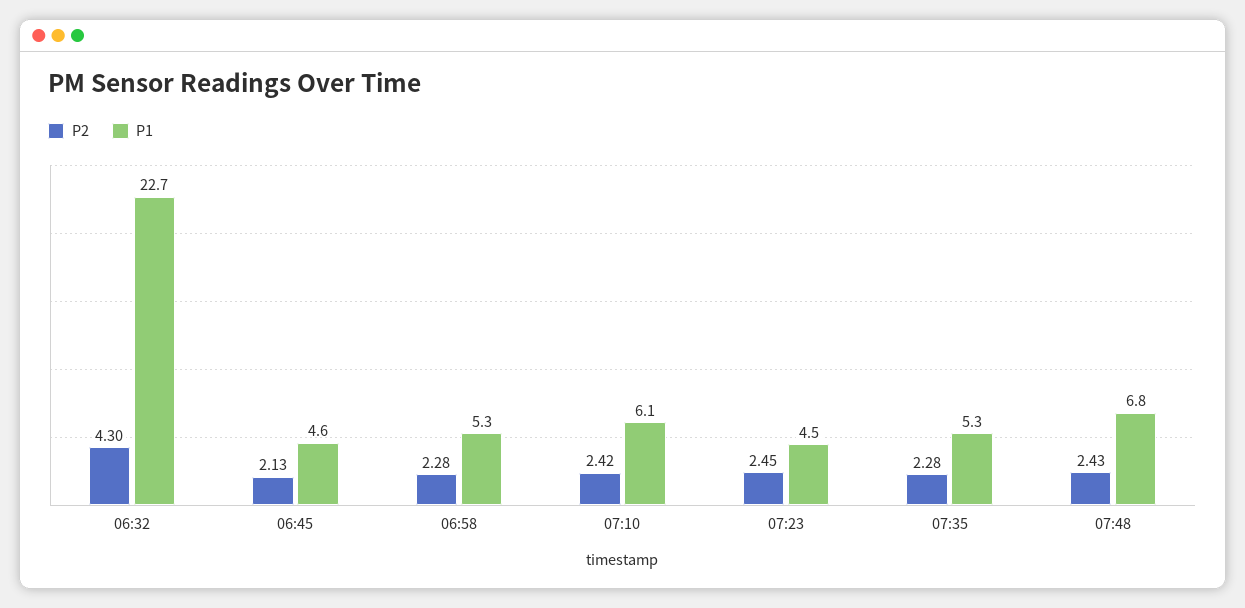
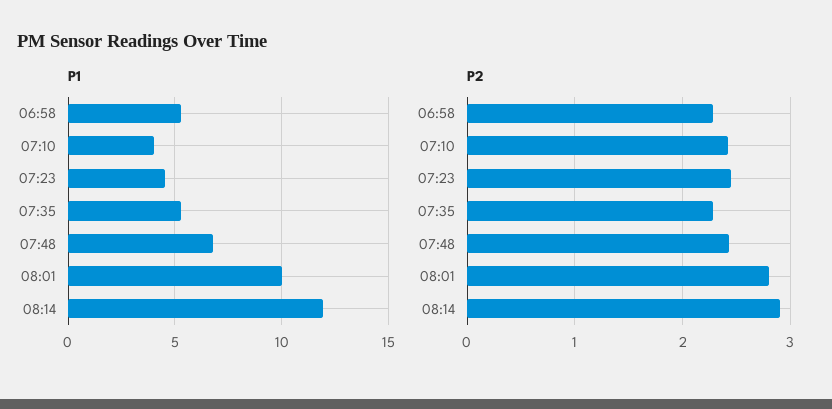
P2, 06:32: 4.3 -> none
P1, 06:32: 22.7 -> none
P2, 06:45: 2.13 -> none
P1, 06:45: 4.6 -> none
P1, 07:10: 6.1 -> 4
P1, 08:01: none -> 10
P1, 08:14: none -> 12
P2, 08:01: none -> 2.8
P2, 08:14: none -> 2.9

